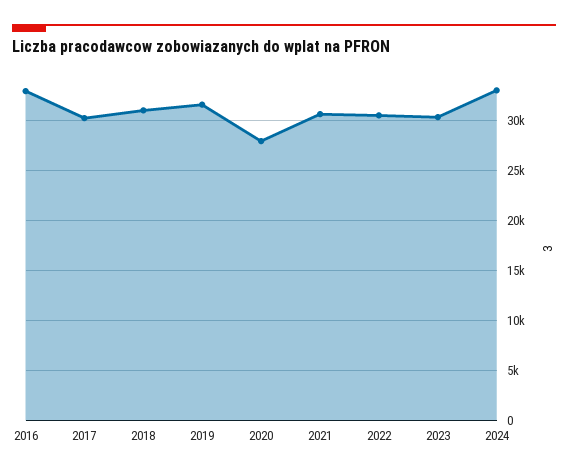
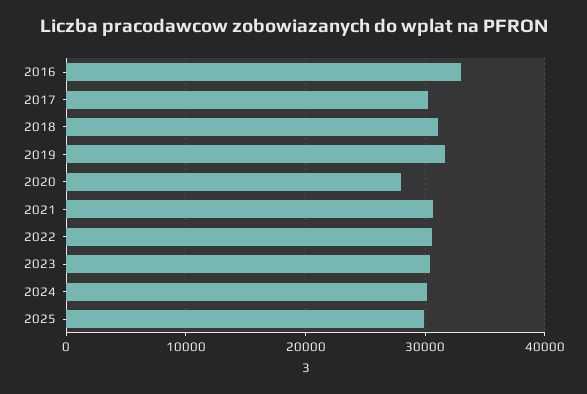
2024: 33000 -> 30000
2025: none -> 30000

